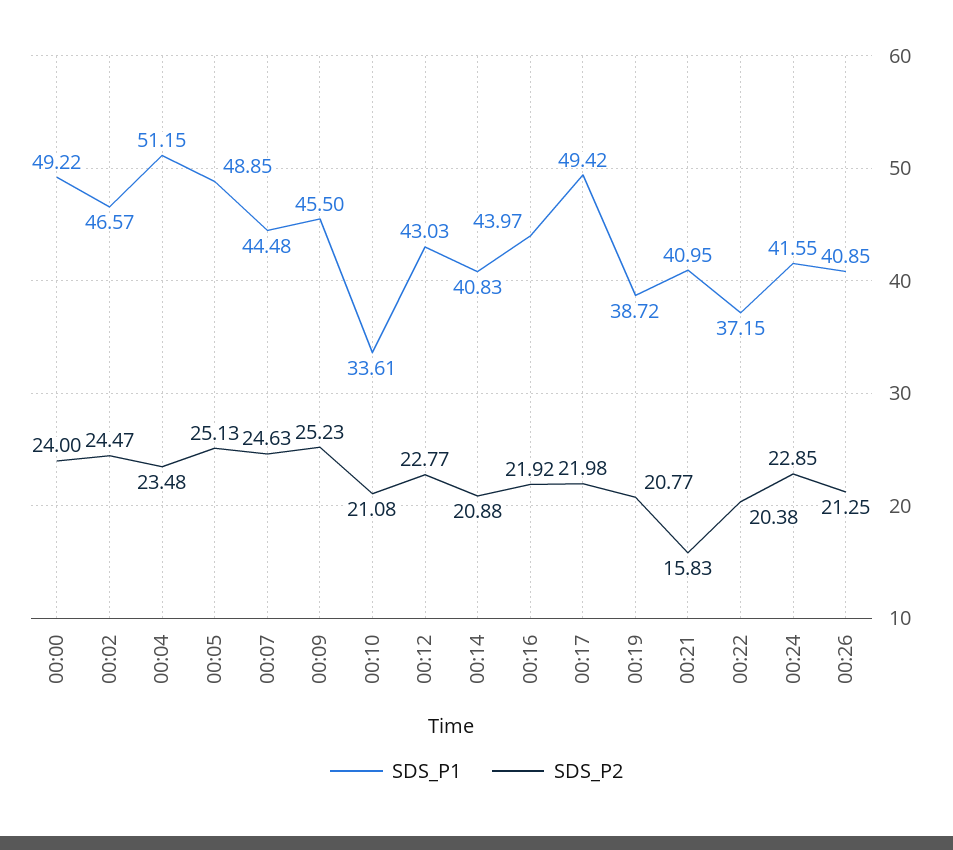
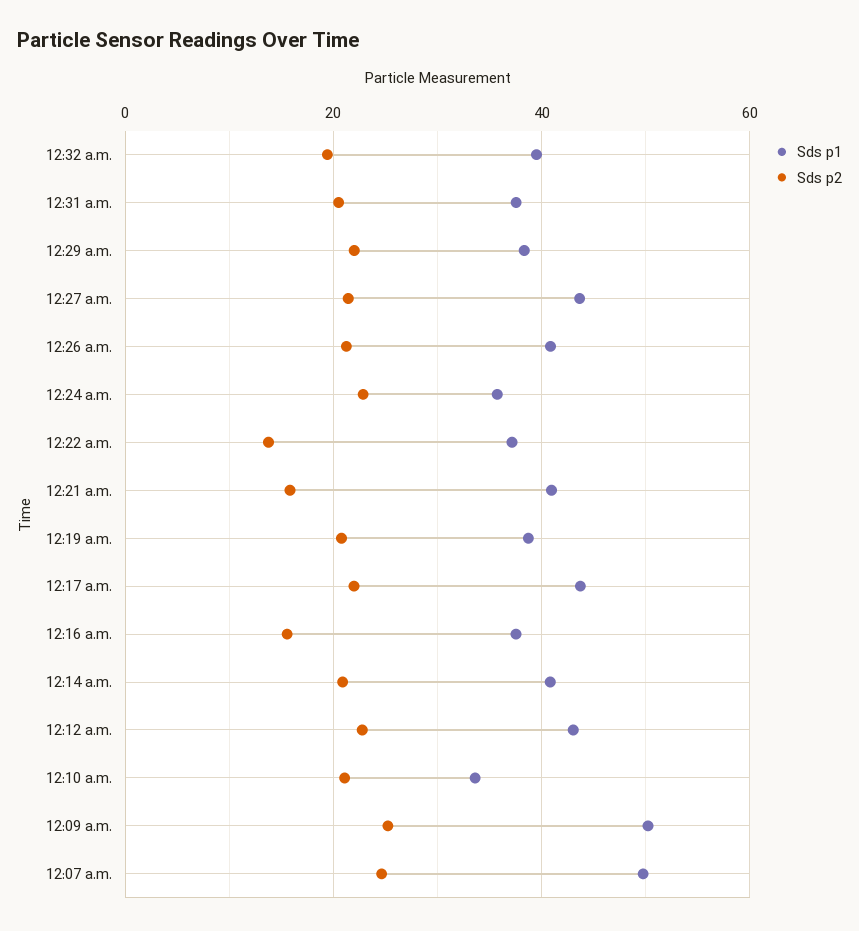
SDS_P1, 00:00: 49.22 -> none
SDS_P2, 00:00: 24 -> none
SDS_P1, 00:02: 46.57 -> none
SDS_P2, 00:02: 24.47 -> none
SDS_P1, 00:04: 51.15 -> none
SDS_P2, 00:04: 23.48 -> none
SDS_P1, 00:05: 48.85 -> none
SDS_P2, 00:05: 25.13 -> none
SDS_P1, 00:07: 44.48 -> 50
SDS_P1, 00:09: 45.5 -> 50
SDS_P1, 00:16: 43.97 -> 38
SDS_P2, 00:16: 21.92 -> 16
SDS_P1, 00:17: 49.42 -> 44
SDS_P2, 00:22: 20.38 -> 14
SDS_P1, 00:24: 41.55 -> 36
SDS_P1, 12:32 a.m.: none -> 40
SDS_P2, 12:32 a.m.: none -> 20
SDS_P1, 12:31 a.m.: none -> 38
SDS_P2, 12:31 a.m.: none -> 20
SDS_P1, 12:29 a.m.: none -> 38
SDS_P2, 12:29 a.m.: none -> 22
SDS_P1, 12:27 a.m.: none -> 44
SDS_P2, 12:27 a.m.: none -> 22

